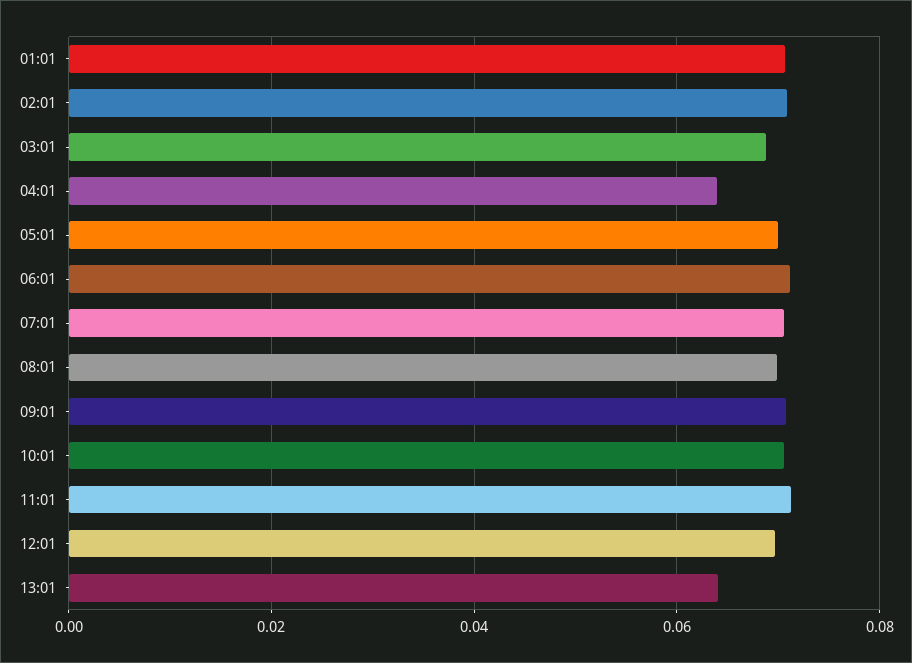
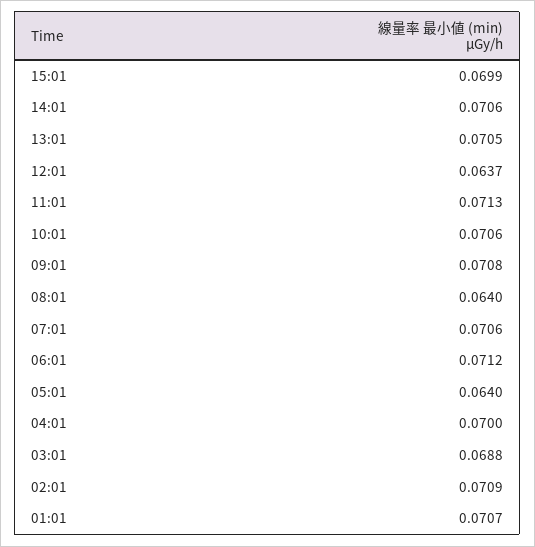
04:01: 0.064 -> 0.07
05:01: 0.07 -> 0.064
08:01: 0.07 -> 0.064
12:01: 0.07 -> 0.0637
13:01: 0.064 -> 0.0705
15:01: none -> 0.0699
14:01: none -> 0.0706

